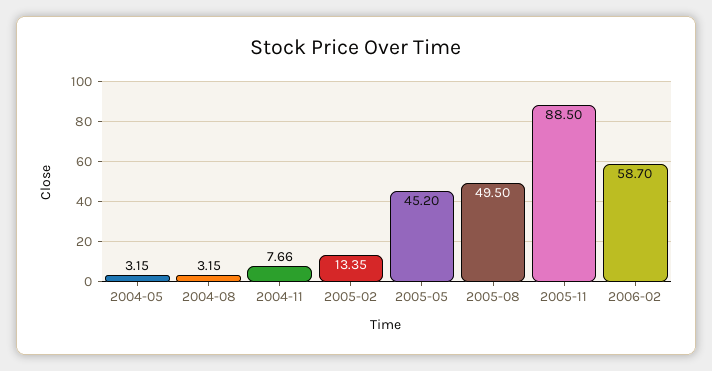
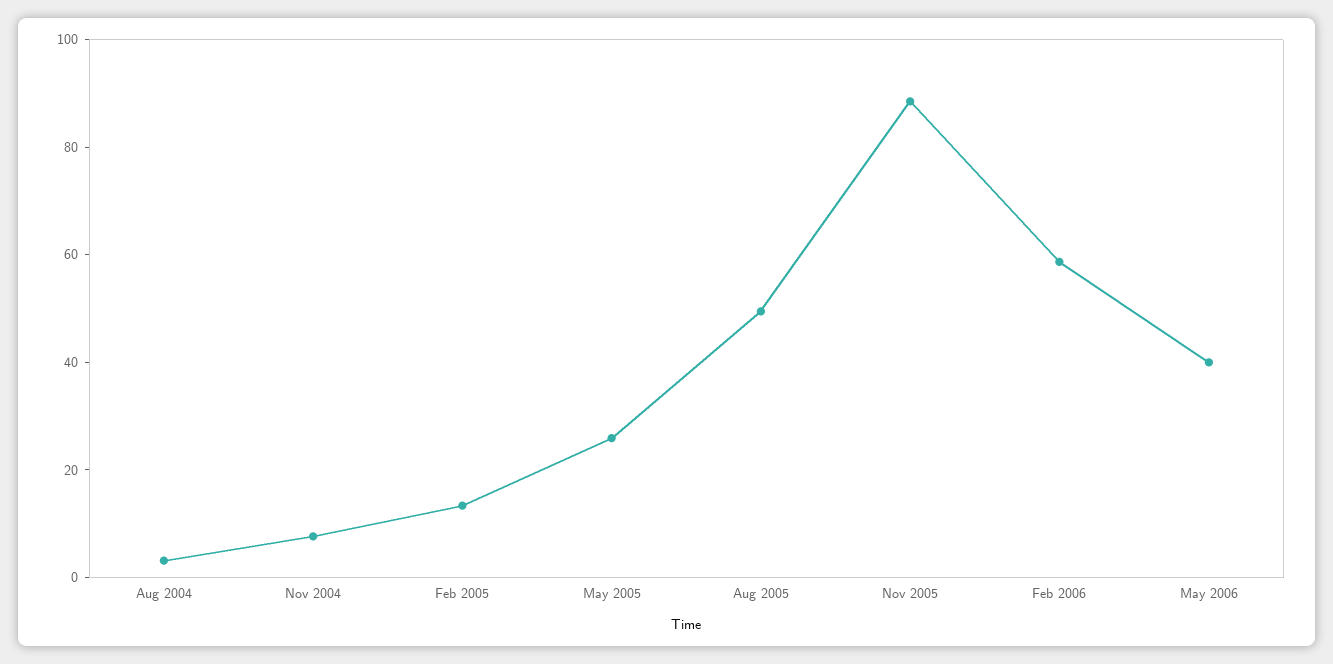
2004-05: 3.15 -> none
2005-05: 45.2 -> 25
May 2006: none -> 40

